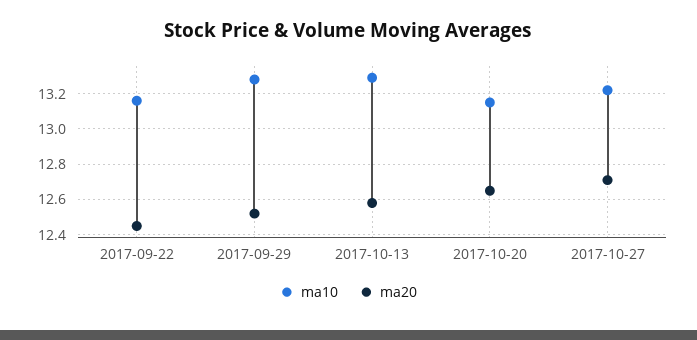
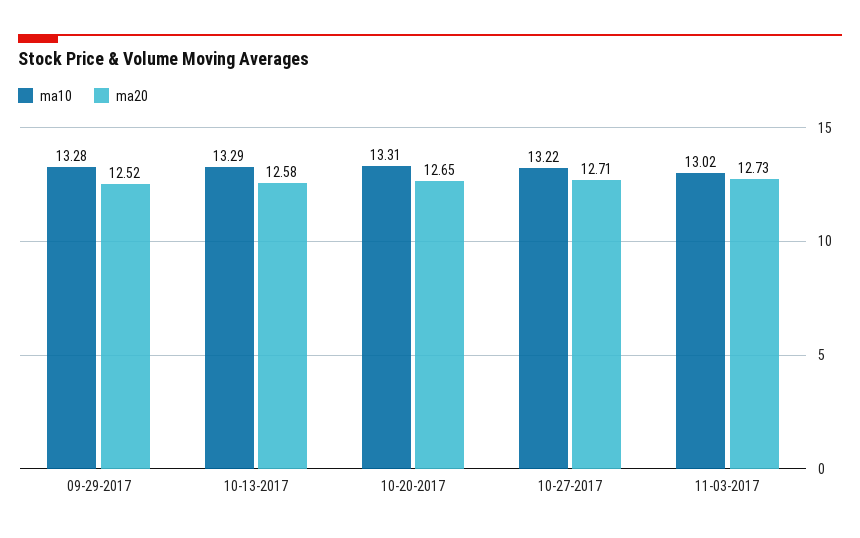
ma10, 2017-09-22: 13.15 -> none
ma20, 2017-09-22: 12.45 -> none
ma10, 2017-10-20: 13.15 -> 13.31
ma10, 11-03-2017: none -> 13.02
ma20, 11-03-2017: none -> 12.73

